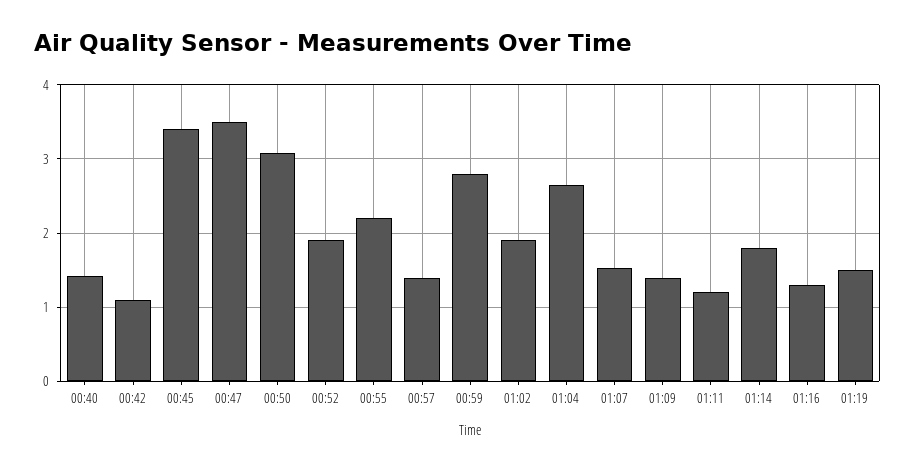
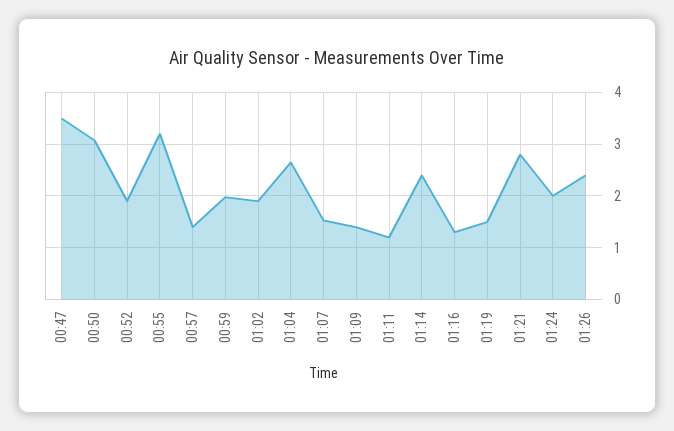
00:40: 1.4 -> none
00:42: 1.1 -> none
00:45: 3.4 -> none
00:55: 2.2 -> 3.2
00:59: 2.8 -> 2
01:14: 1.8 -> 2.4
01:21: none -> 2.8
01:24: none -> 2
01:26: none -> 2.4

